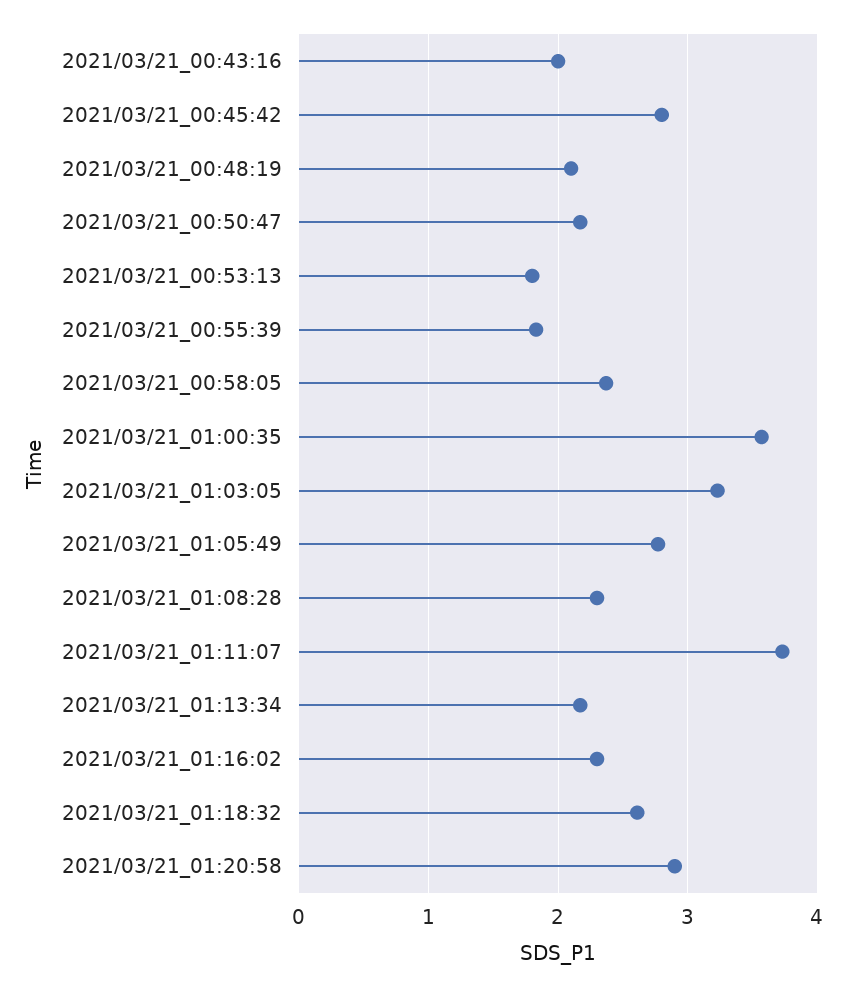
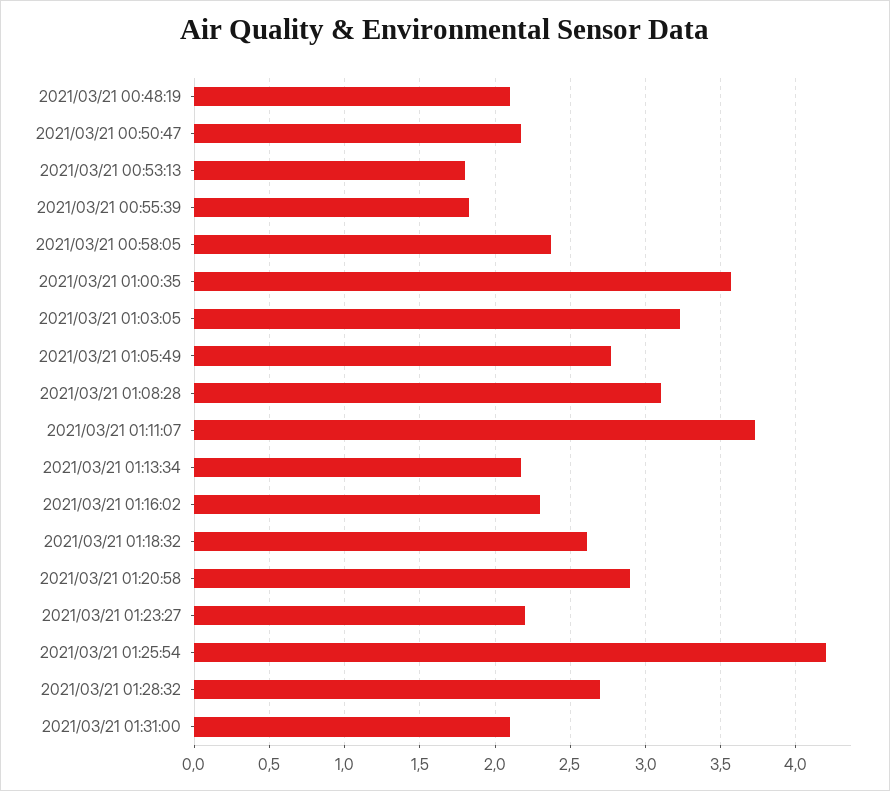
2021/03/21_00:43:16: 2 -> none
2021/03/21_00:45:42: 2.8 -> none
2021/03/21_01:08:28: 2.3 -> 3.1
2021/03/21 01:23:27: none -> 2.2
2021/03/21 01:25:54: none -> 4.2
2021/03/21 01:28:32: none -> 2.7
2021/03/21 01:31:00: none -> 2.1

